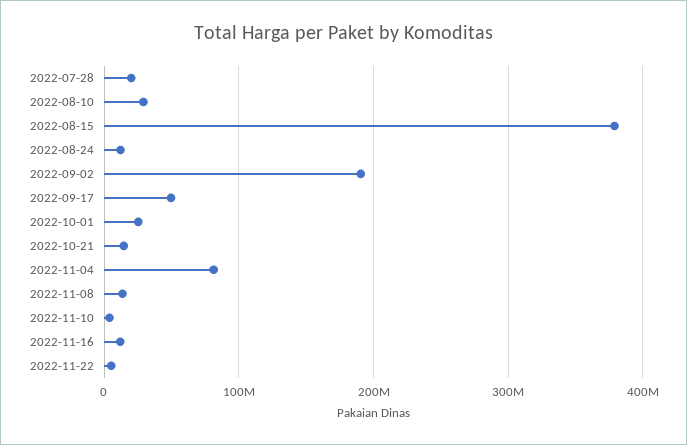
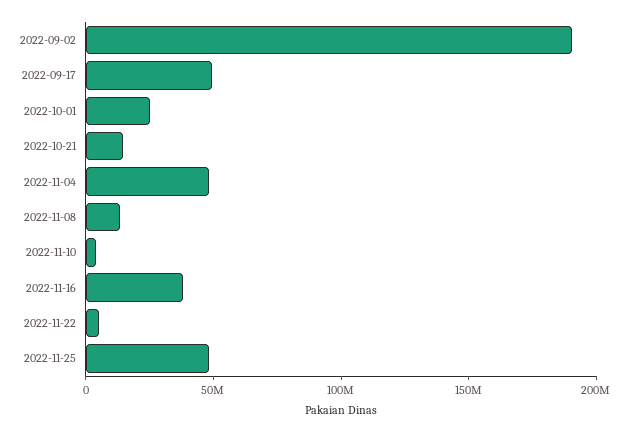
2022-07-28: 20000000 -> none
2022-08-10: 30000000 -> none
2022-08-15: 380000000 -> none
2022-08-24: 10000000 -> none
2022-11-04: 80000000 -> 50000000
2022-11-16: 10000000 -> 40000000
2022-11-25: none -> 50000000

